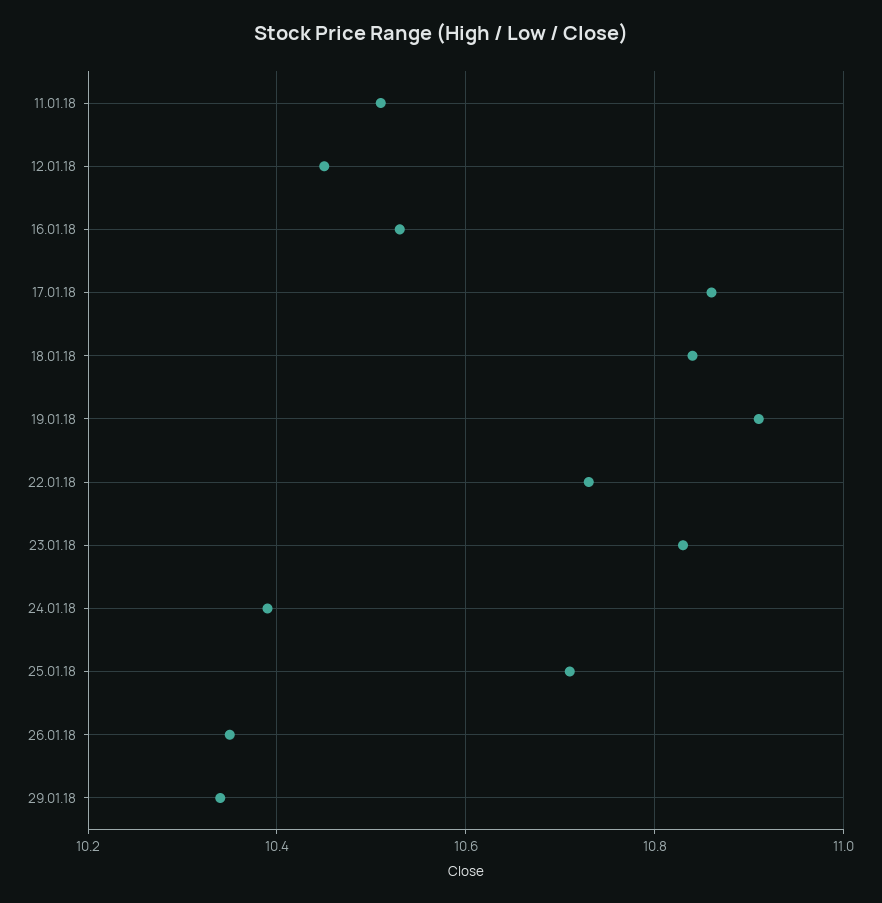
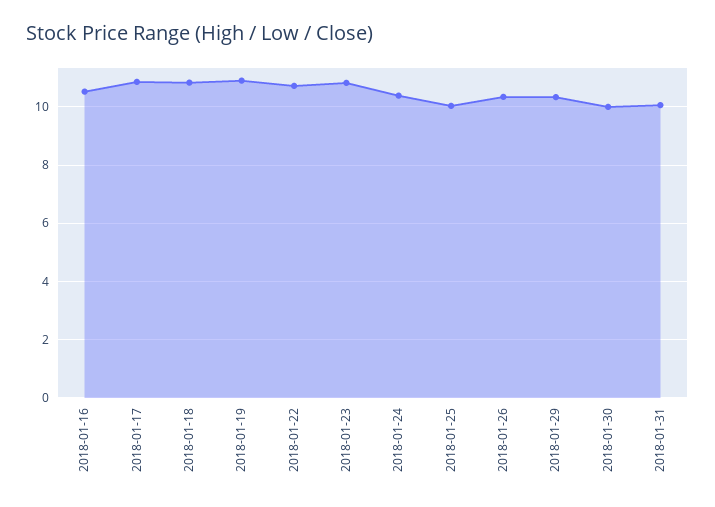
11.01.18: 10.5 -> none
12.01.18: 10.45 -> none
25.01.18: 10.7 -> 10
2018-01-30: none -> 10
2018-01-31: none -> 10

